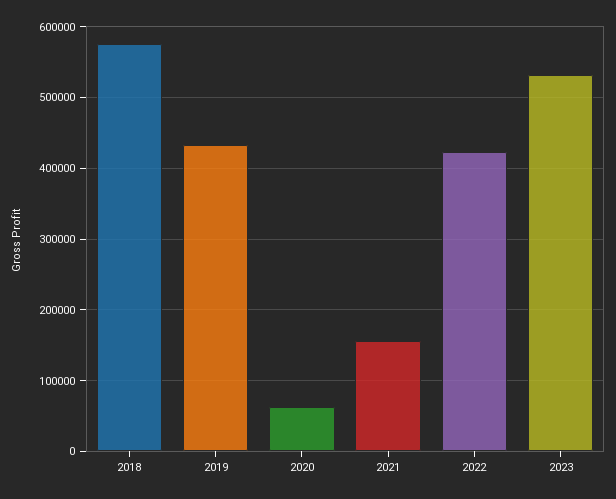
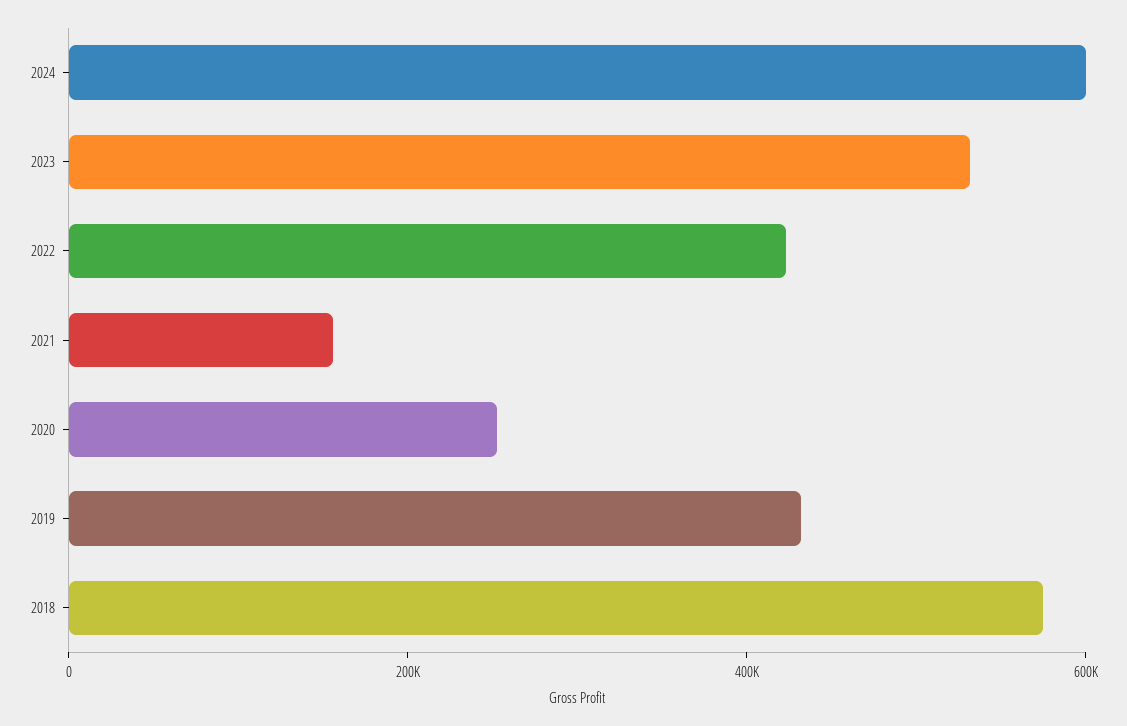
2020: 60000 -> 250000
2024: none -> 600000

